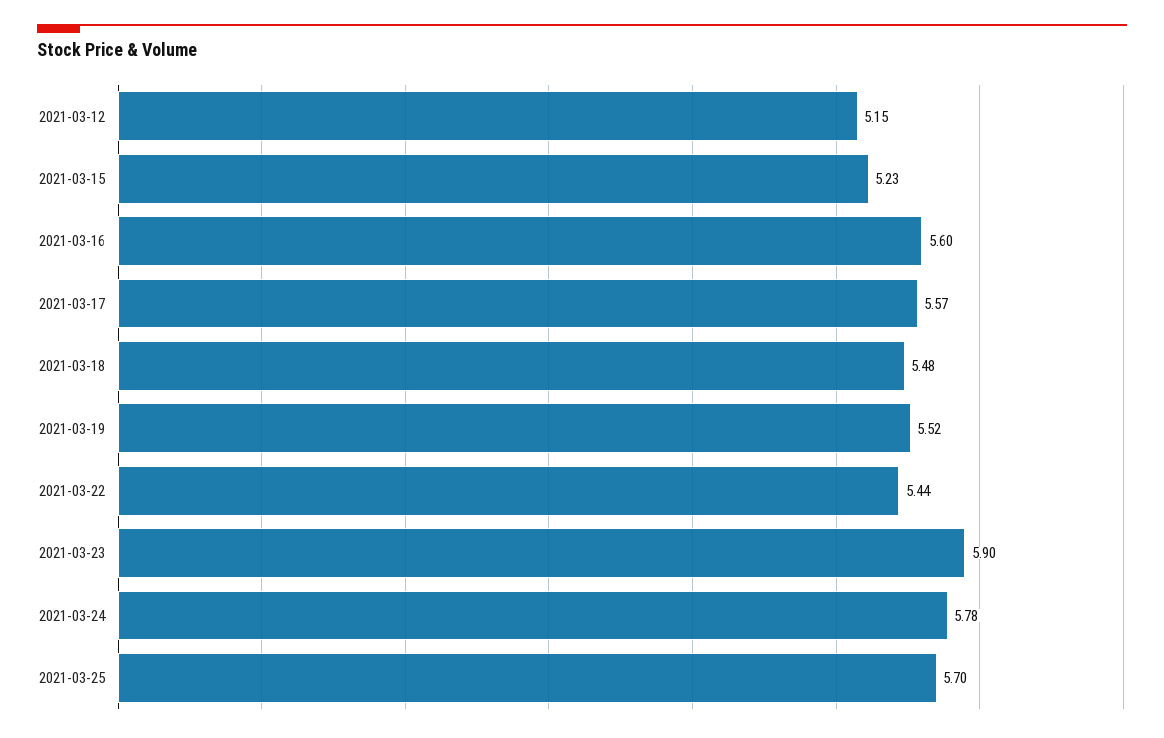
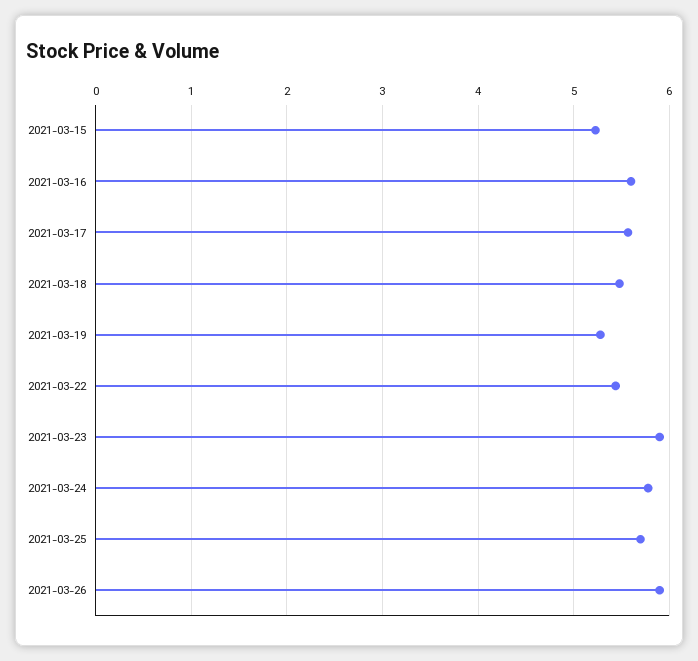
2021-03-12: 5.15 -> none
2021-03-19: 5.52 -> 5.3
2021-03-26: none -> 5.9

